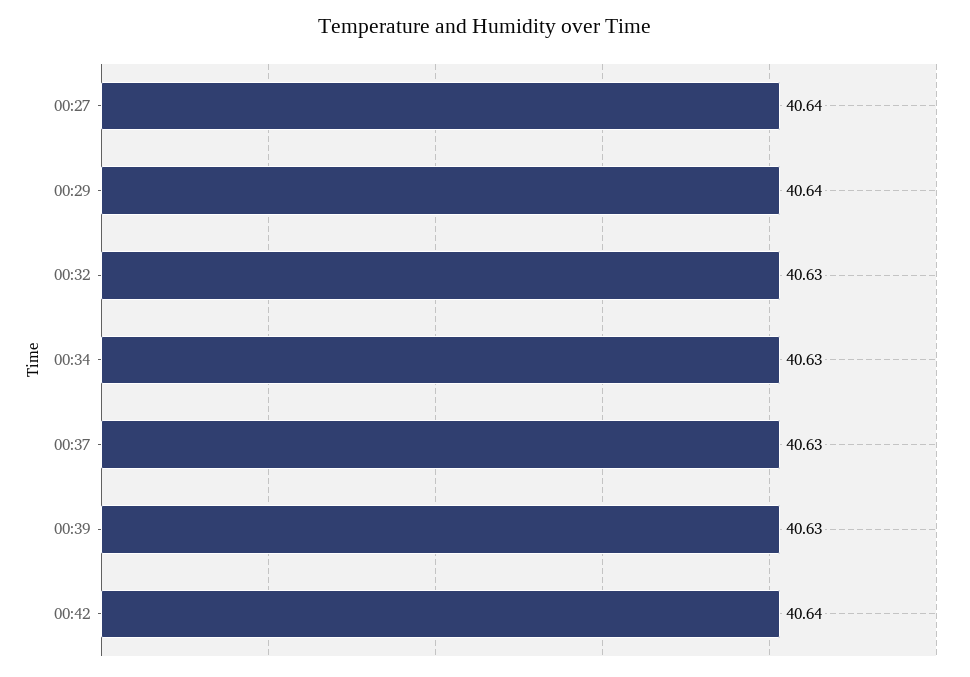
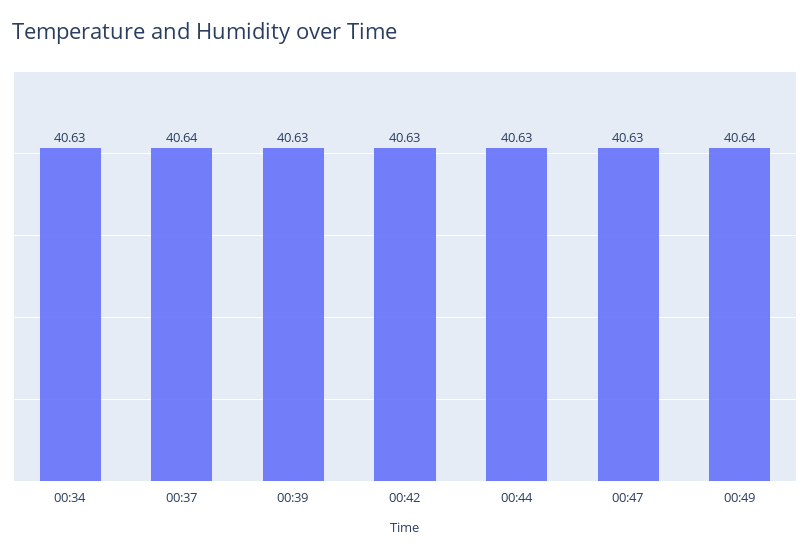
00:27: 40.64 -> none
00:29: 40.64 -> none
00:32: 40.63 -> none
00:37: 40.63 -> 40.64
00:42: 40.64 -> 40.63
00:44: none -> 40.63
00:47: none -> 40.63
00:49: none -> 40.64

